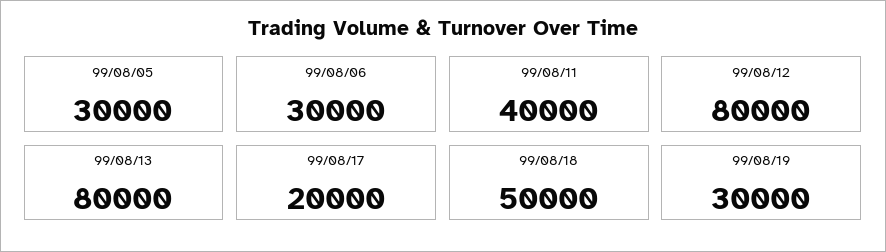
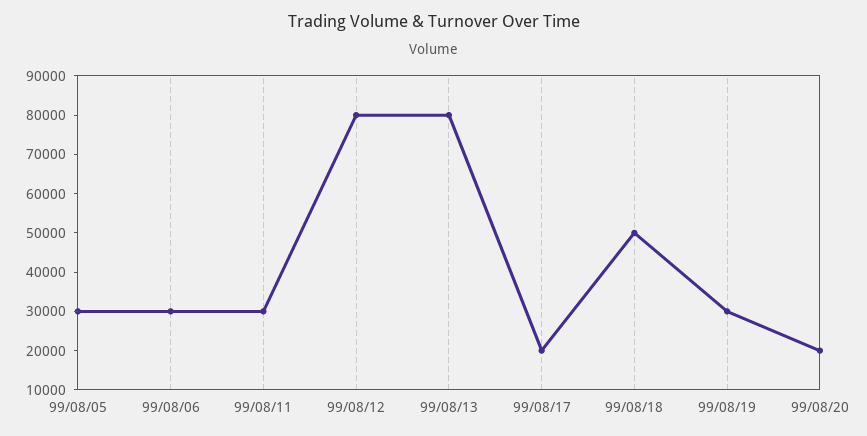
99/08/11: 40000 -> 30000
99/08/20: none -> 20000

